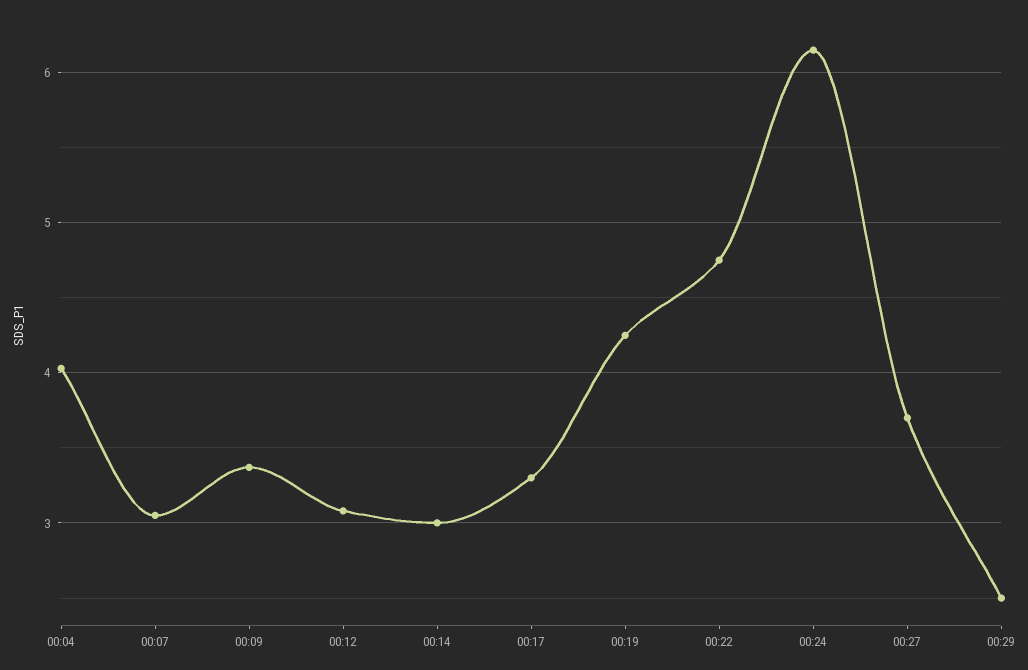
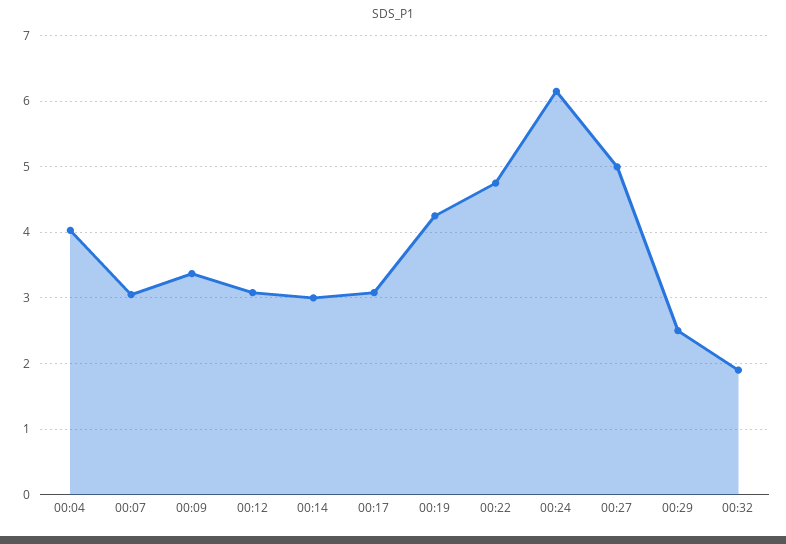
00:17: 3.3 -> 3.1
00:27: 3.7 -> 5
00:32: none -> 1.9

